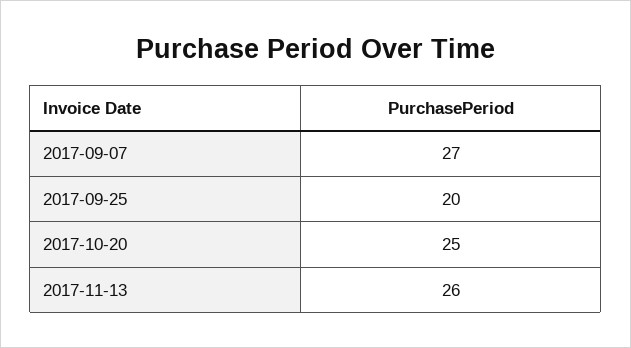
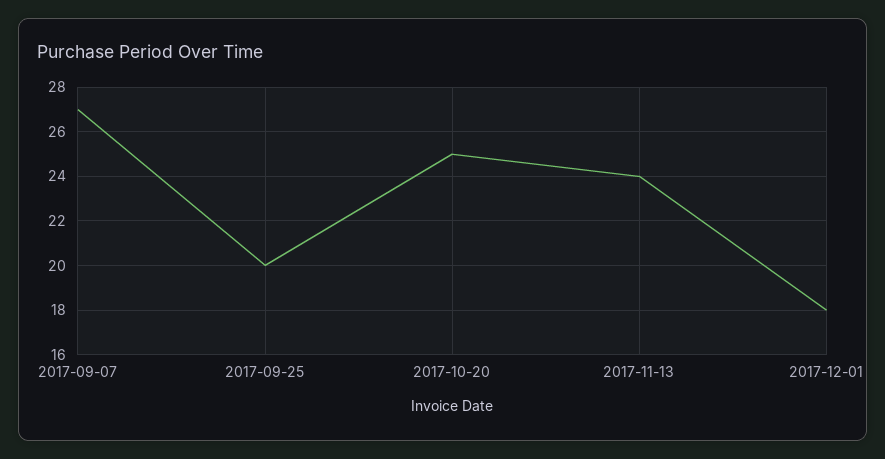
2017-11-13: 26 -> 24
2017-12-01: none -> 18

